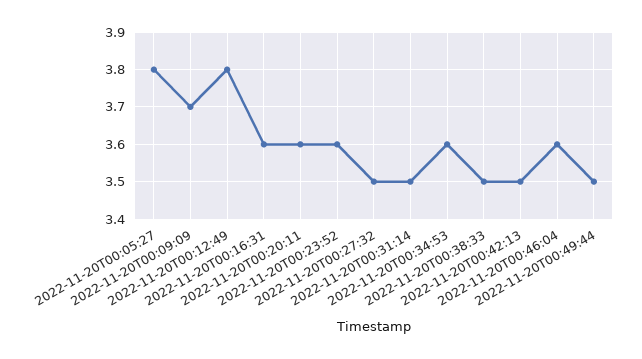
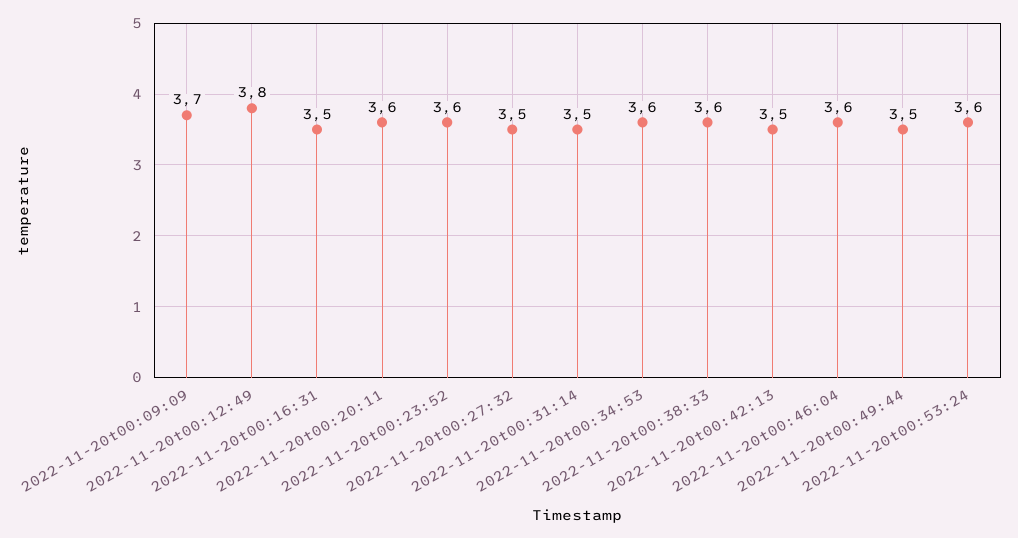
2022-11-20T00:05:27: 3.8 -> none
2022-11-20T00:16:31: 3.6 -> 3.5
2022-11-20T00:38:33: 3.5 -> 3.6
2022-11-20t00:53:24: none -> 3.6

